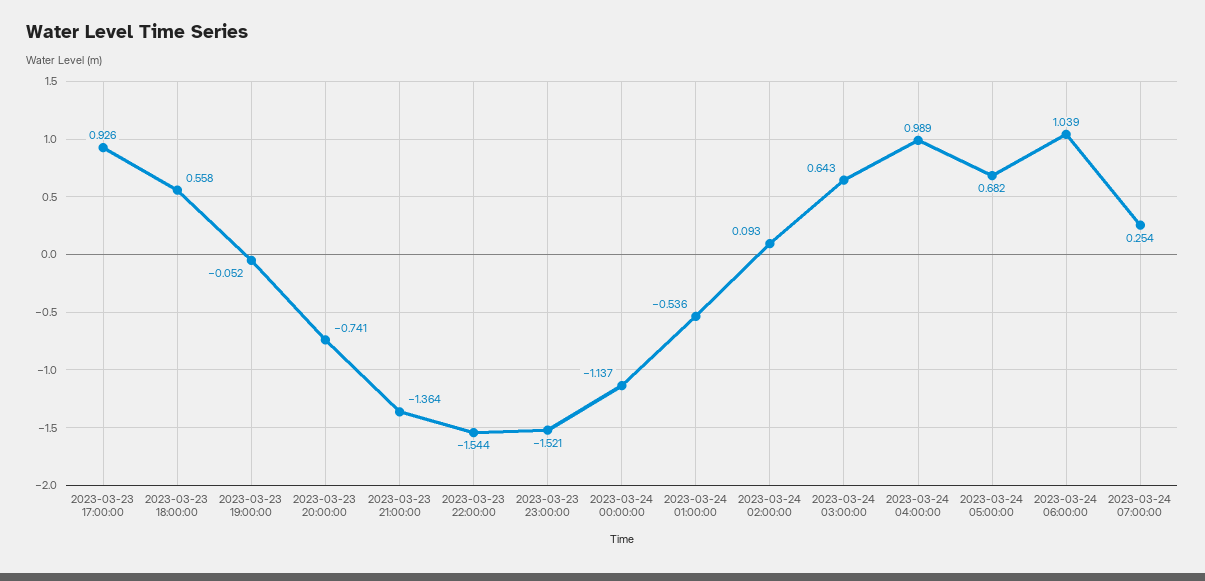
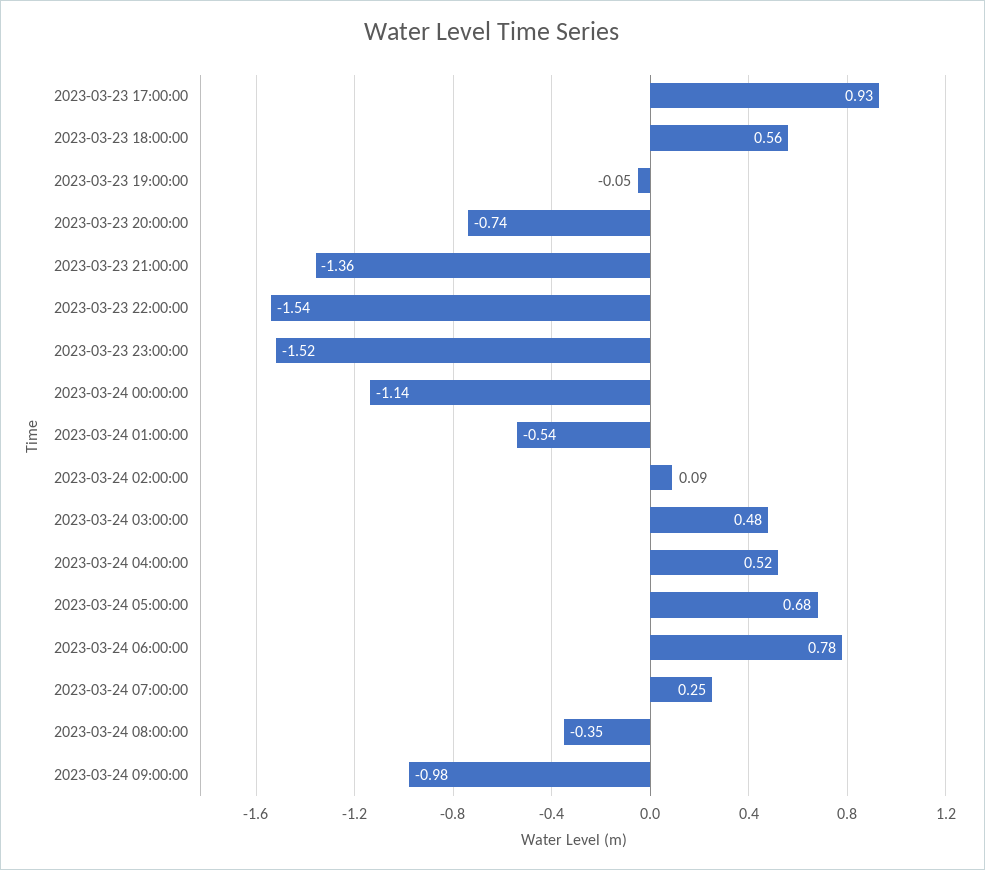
2023-03-24 03:00:00: 0.643 -> 0.48
2023-03-24 04:00:00: 0.989 -> 0.52
2023-03-24 06:00:00: 1.039 -> 0.78
2023-03-24 08:00:00: none -> -0.35
2023-03-24 09:00:00: none -> -0.98

